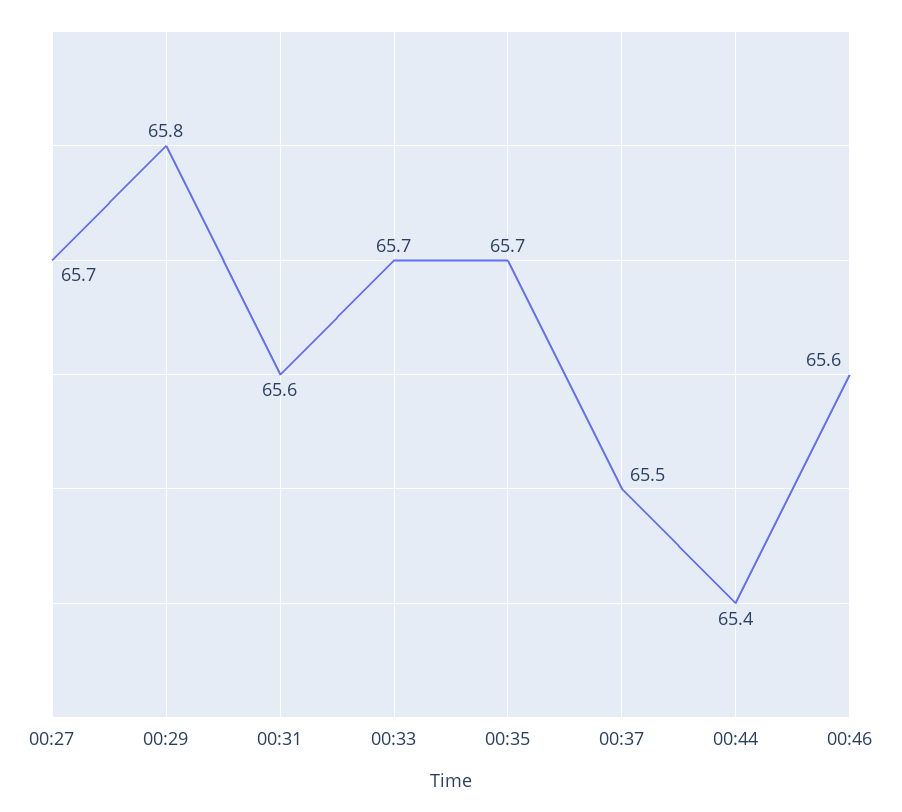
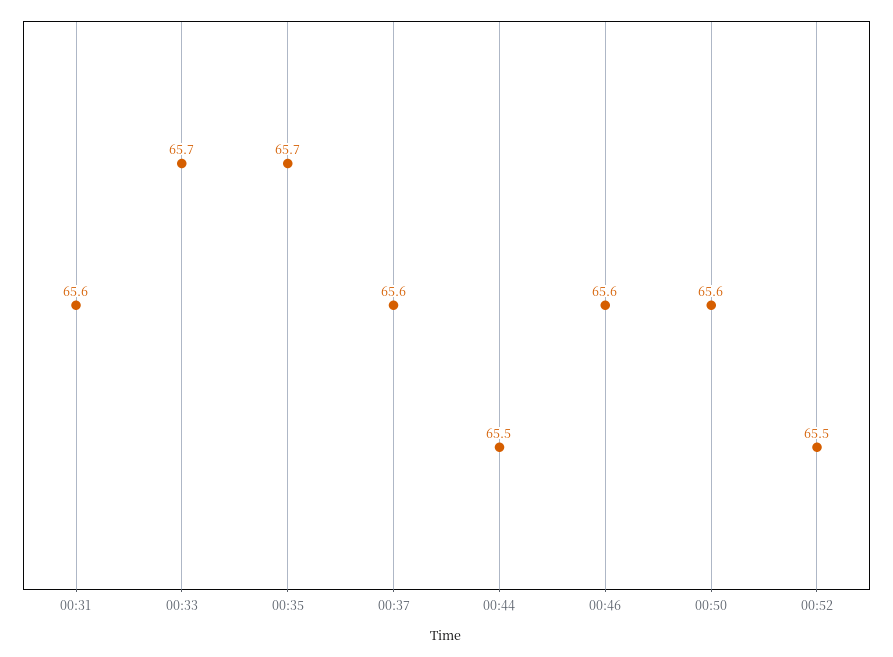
00:27: 65.7 -> none
00:29: 65.8 -> none
00:37: 65.5 -> 65.6
00:44: 65.4 -> 65.5
00:50: none -> 65.6
00:52: none -> 65.5

